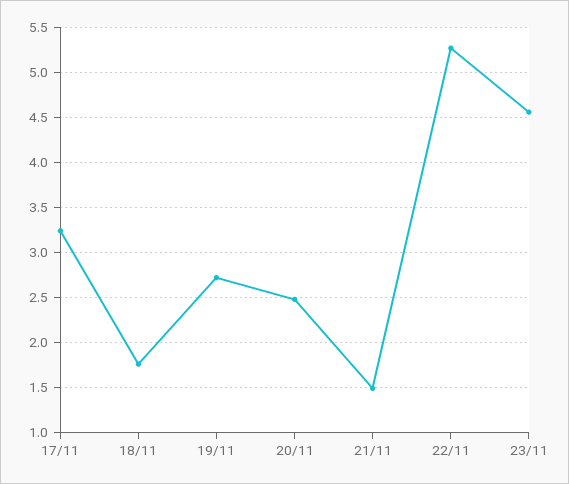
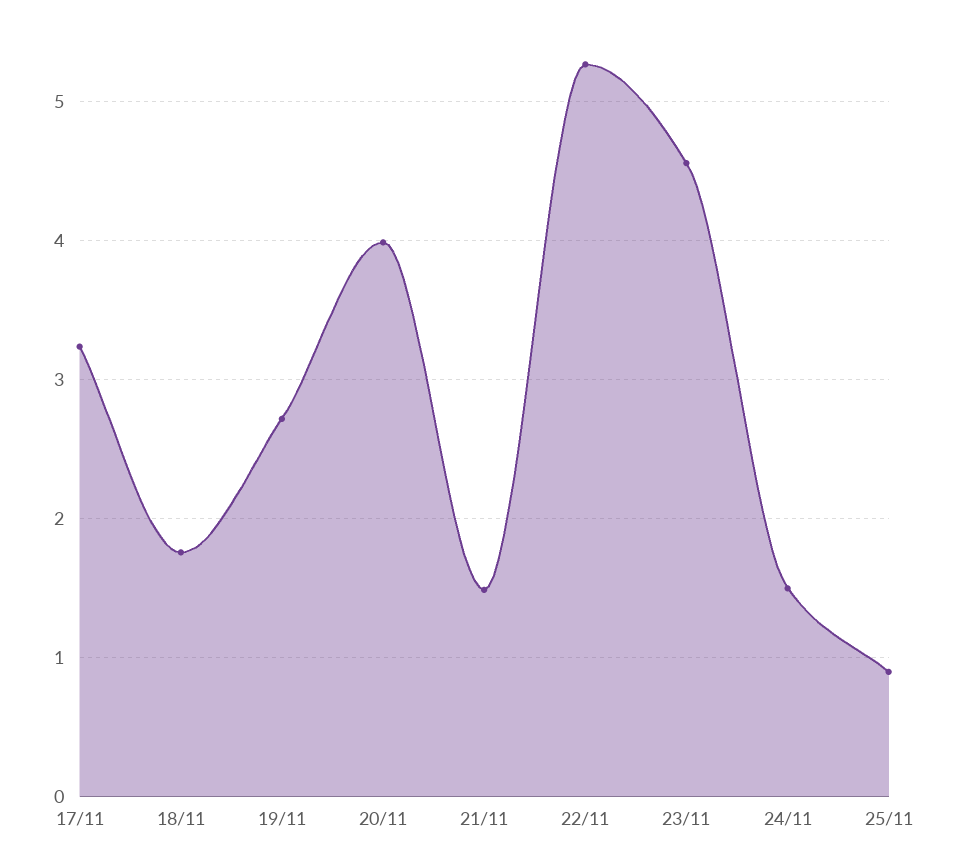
20/11: 2.5 -> 4
24/11: none -> 1.5
25/11: none -> 0.9

